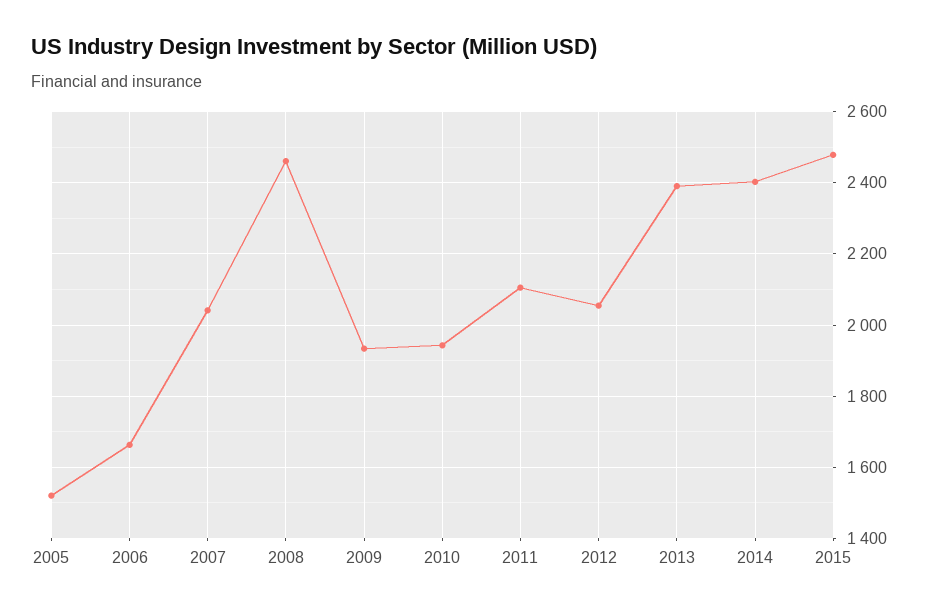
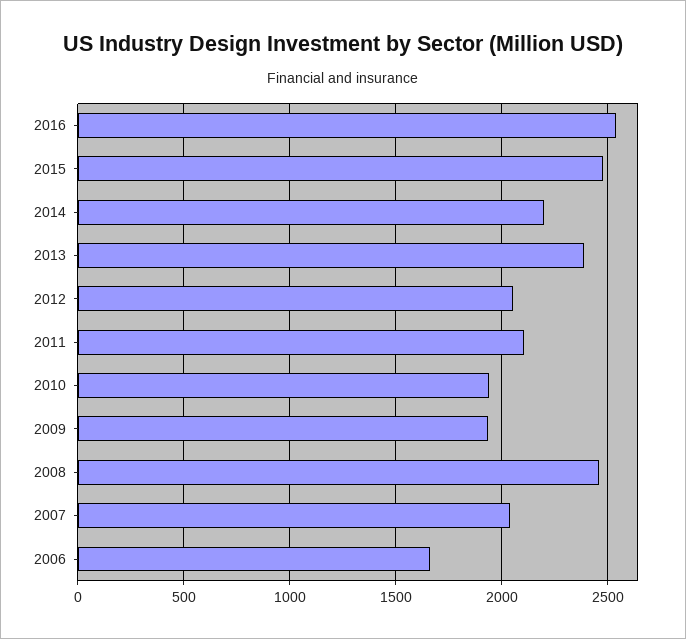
2005: 1520 -> none
2014: 2400 -> 2200
2016: none -> 2550

